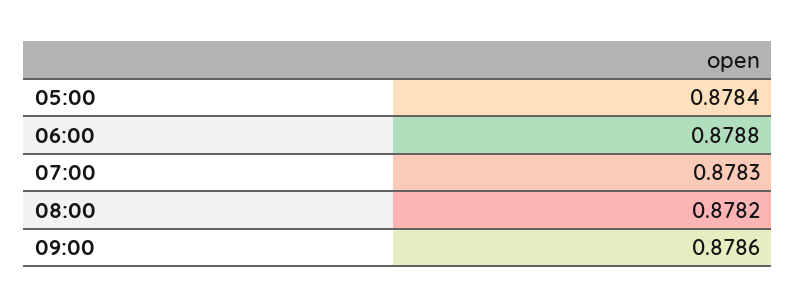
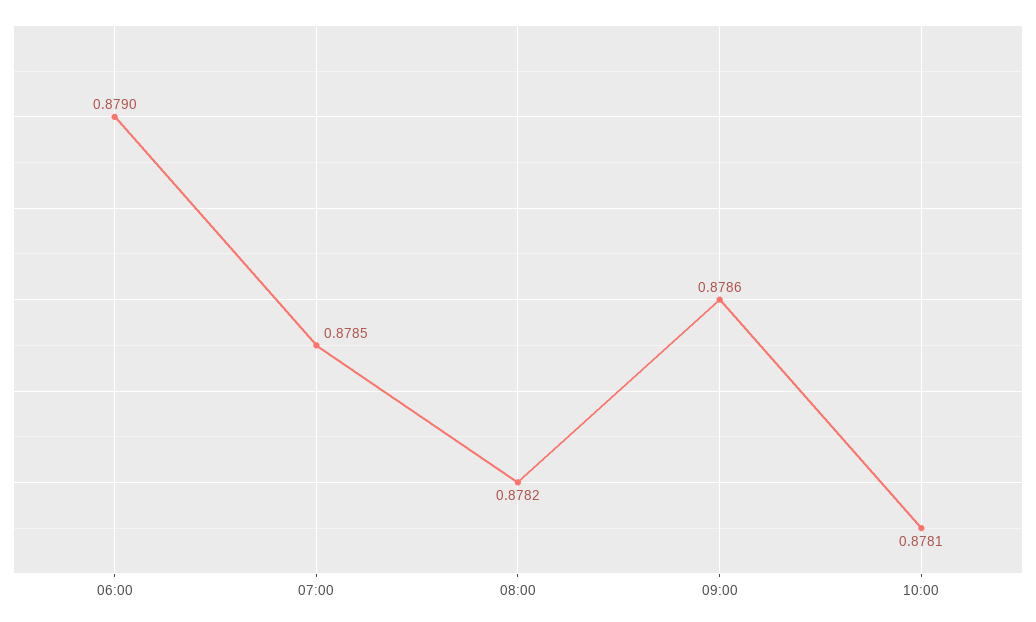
05:00: 0.8784 -> none
06:00: 0.8788 -> 0.879
07:00: 0.8783 -> 0.8785
10:00: none -> 0.8781

